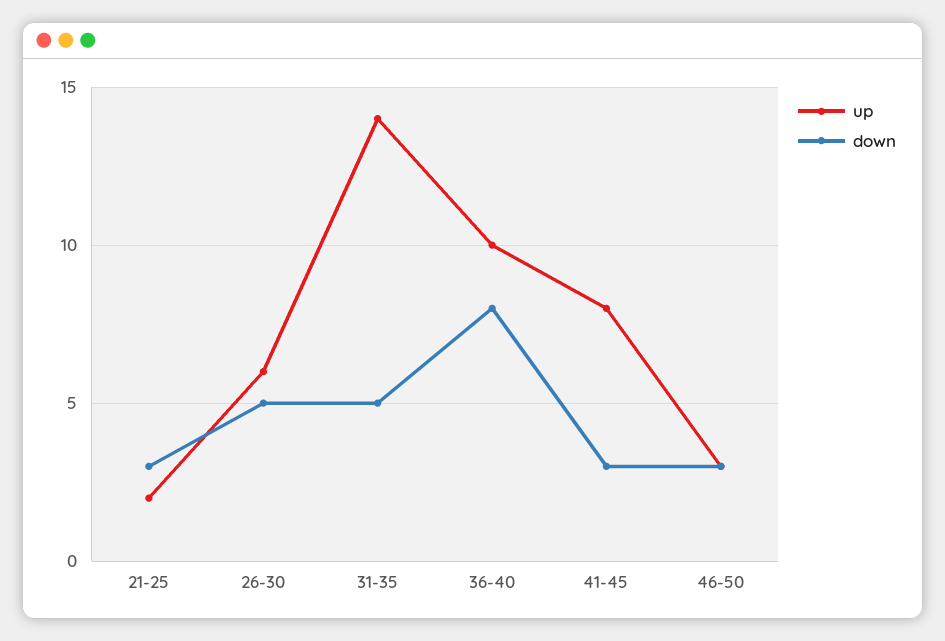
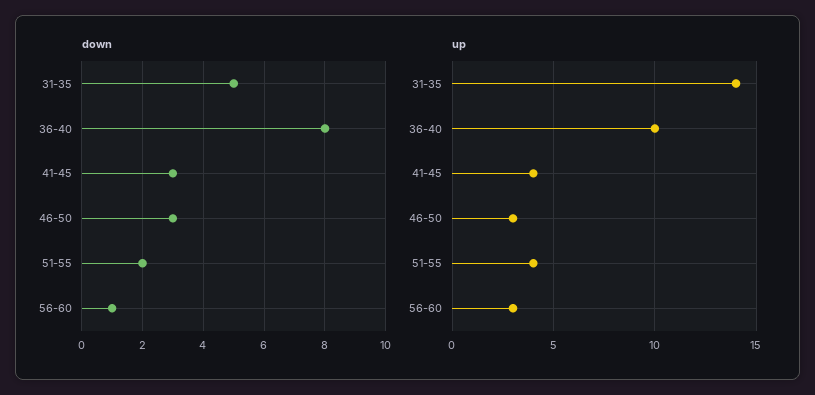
up, 21-25: 2 -> none
down, 21-25: 3 -> none
up, 26-30: 6 -> none
down, 26-30: 5 -> none
up, 41-45: 8 -> 4
down, 51-55: none -> 2
down, 56-60: none -> 1
up, 51-55: none -> 4
up, 56-60: none -> 3

